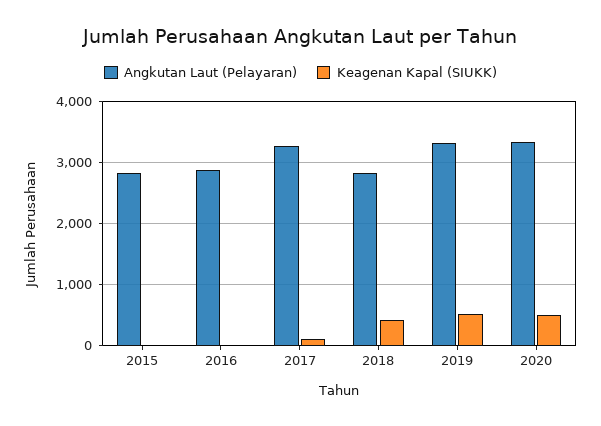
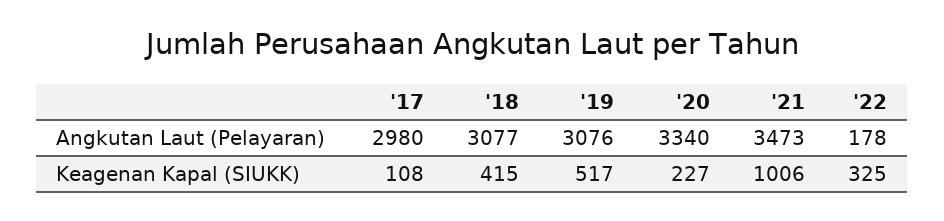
Angkutan Laut (Pelayaran), 2015: 2800 -> none
Keagenan Kapal (SIUKK), 2015: 0 -> none
Angkutan Laut (Pelayaran), 2016: 2900 -> none
Keagenan Kapal (SIUKK), 2016: 0 -> none
Angkutan Laut (Pelayaran), 2017: 3300 -> 2980
Angkutan Laut (Pelayaran), 2018: 2800 -> 3077
Angkutan Laut (Pelayaran), 2019: 3300 -> 3076
Keagenan Kapal (SIUKK), 2020: 500 -> 227
Angkutan Laut (Pelayaran), '21: none -> 3473
Angkutan Laut (Pelayaran), '22: none -> 178
Keagenan Kapal (SIUKK), '21: none -> 1006
Keagenan Kapal (SIUKK), '22: none -> 325

